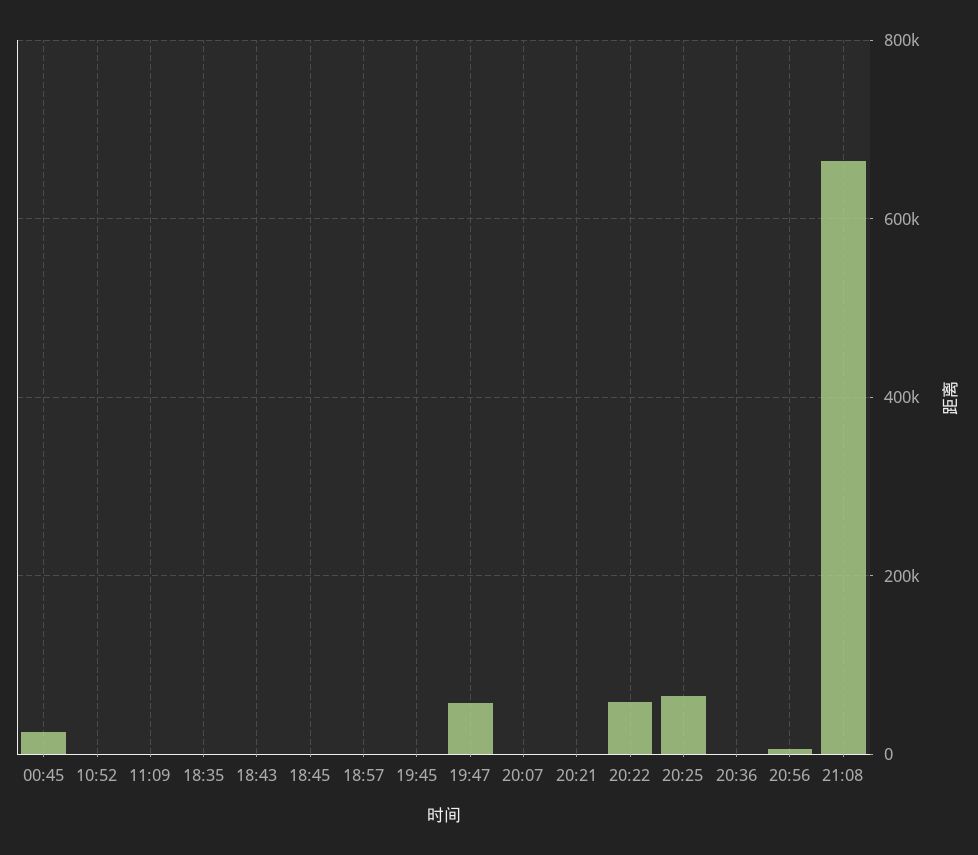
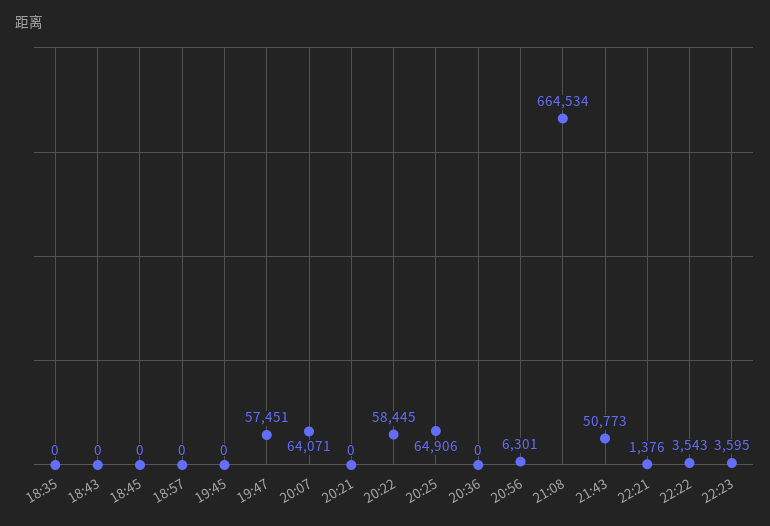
00:45: 20000 -> none
10:52: 0 -> none
11:09: 0 -> none
20:07: 0 -> 64071
21:43: none -> 50773
22:21: none -> 1376
22:22: none -> 3543
22:23: none -> 3595

